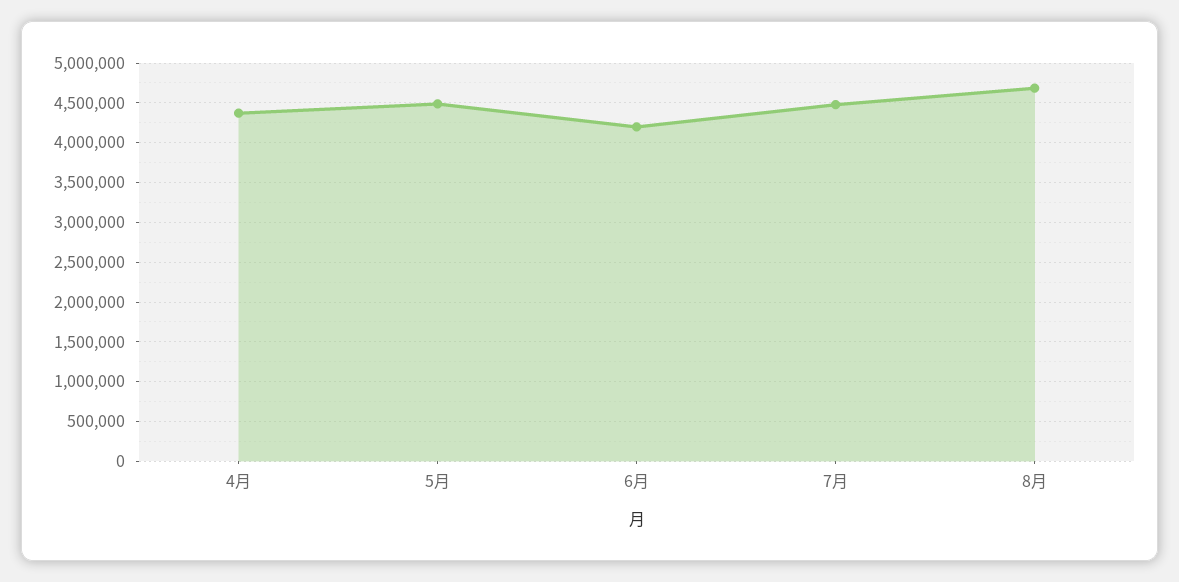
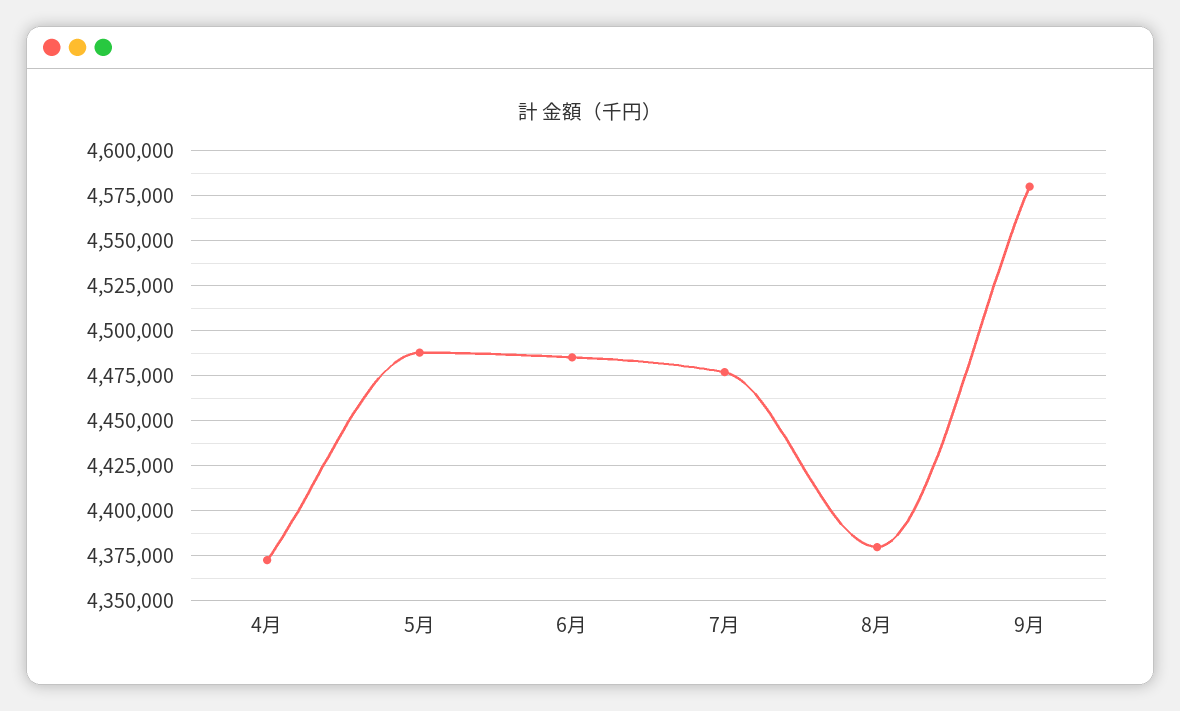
6月: 4200000 -> 4485000
8月: 4700000 -> 4380000
9月: none -> 4580000

